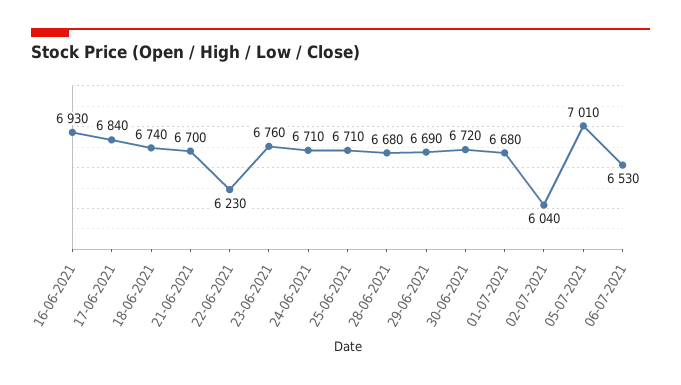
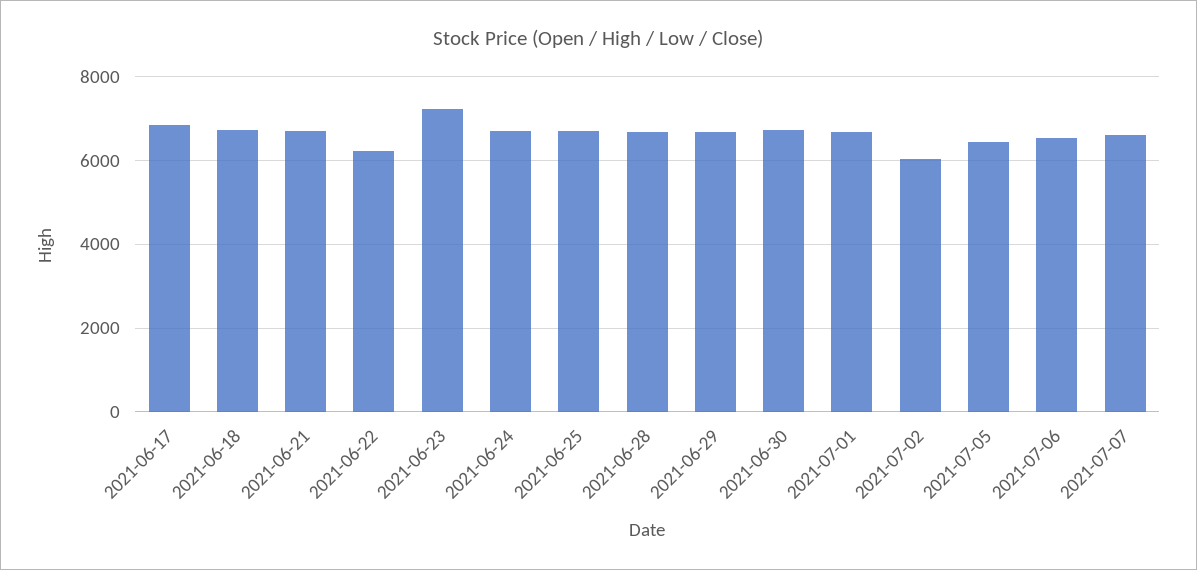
16-06-2021: 6930 -> none
23-06-2021: 6760 -> 7200
05-07-2021: 7010 -> 6400
2021-07-07: none -> 6600

